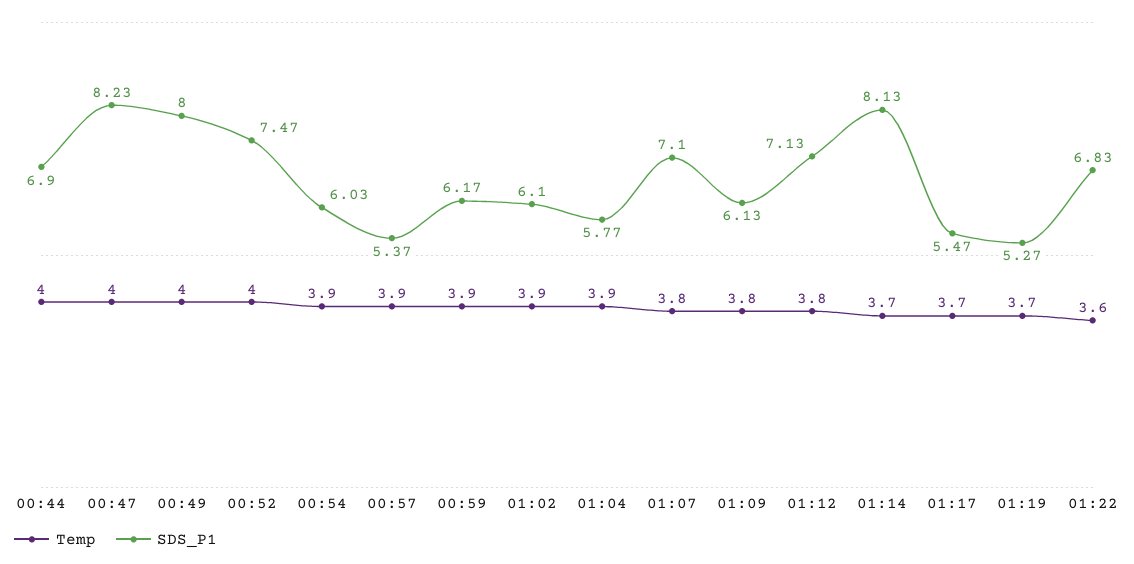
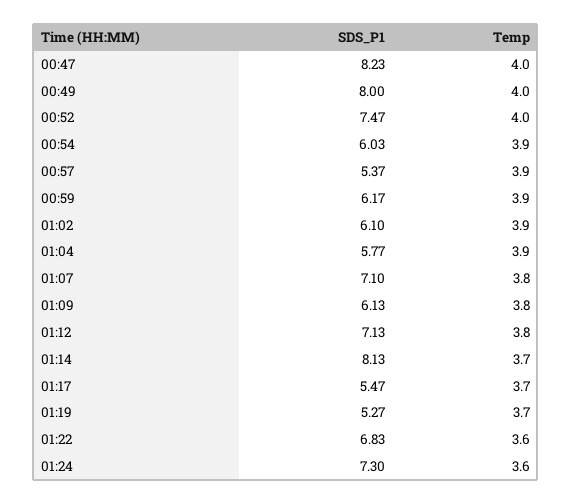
Temp, 00:44: 4 -> none
SDS_P1, 00:44: 6.9 -> none
SDS_P1, 01:24: none -> 7.3
Temp, 01:24: none -> 3.6

